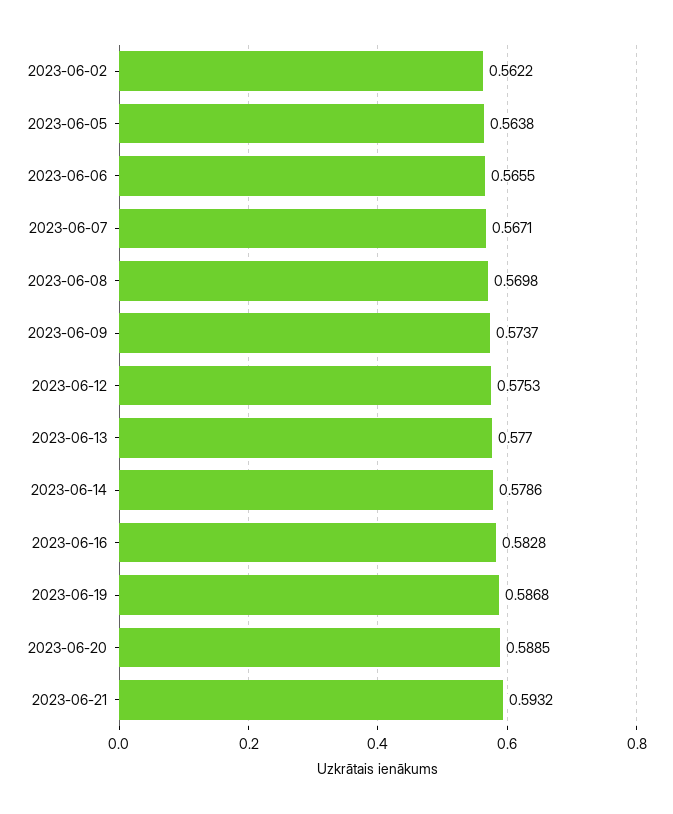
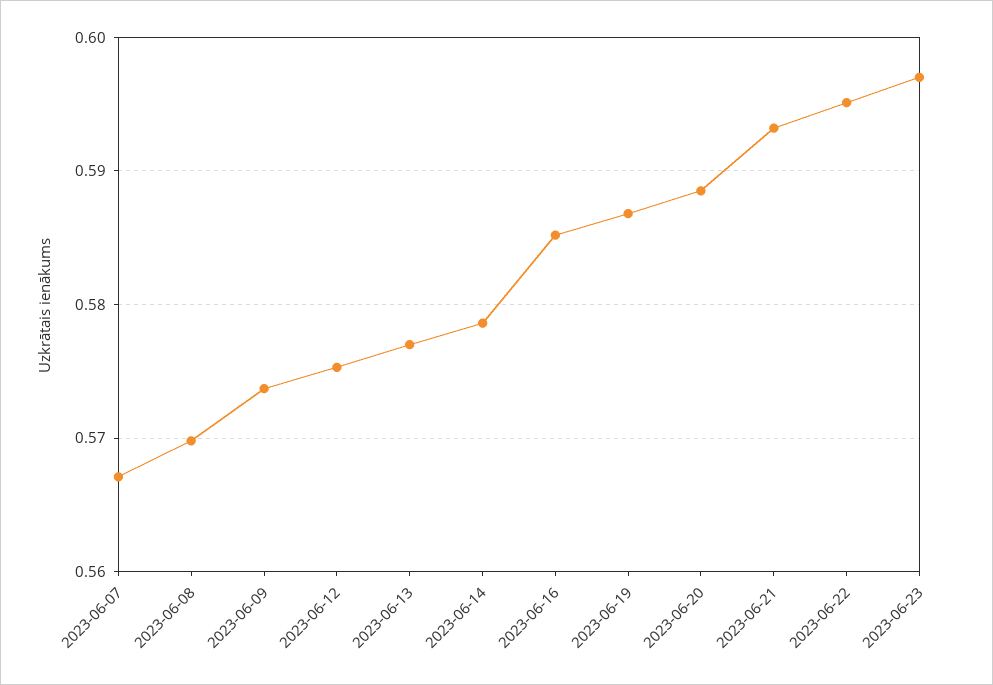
2023-06-02: 0.5622 -> none
2023-06-05: 0.5638 -> none
2023-06-06: 0.5655 -> none
2023-06-16: 0.5828 -> 0.585
2023-06-22: none -> 0.595
2023-06-23: none -> 0.597

